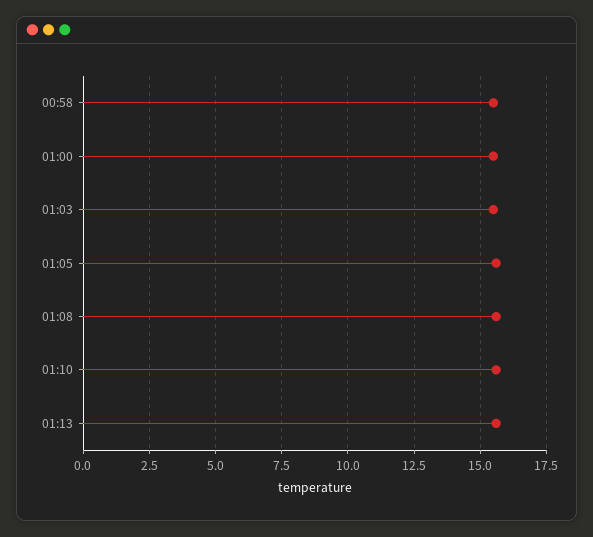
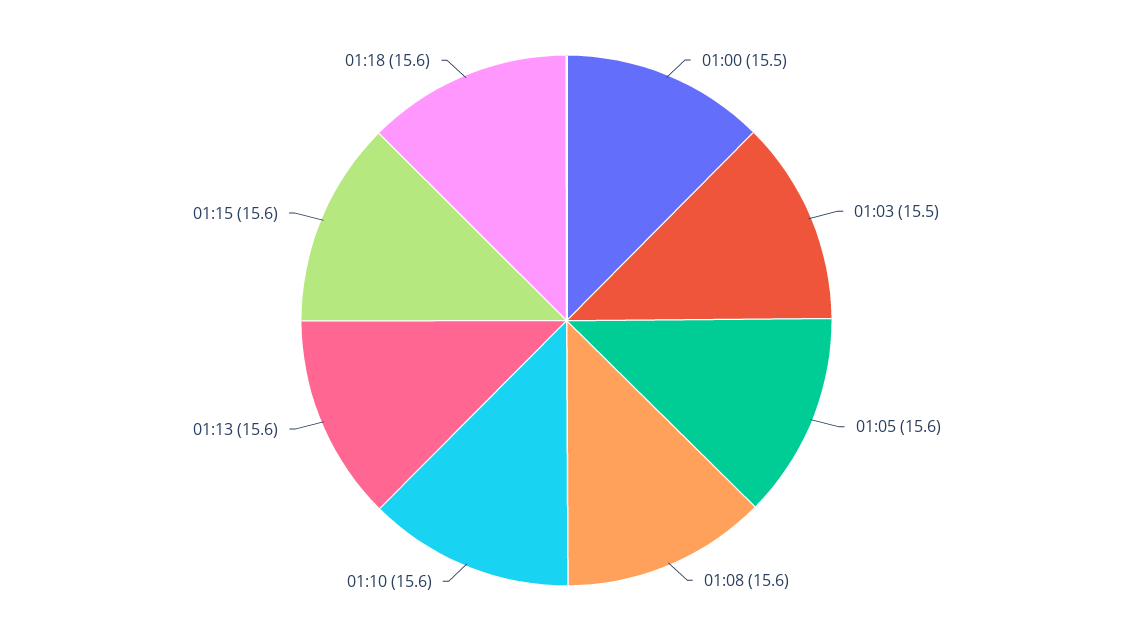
00:58: 15.5 -> none
01:15: none -> 15.6
01:18: none -> 15.6

